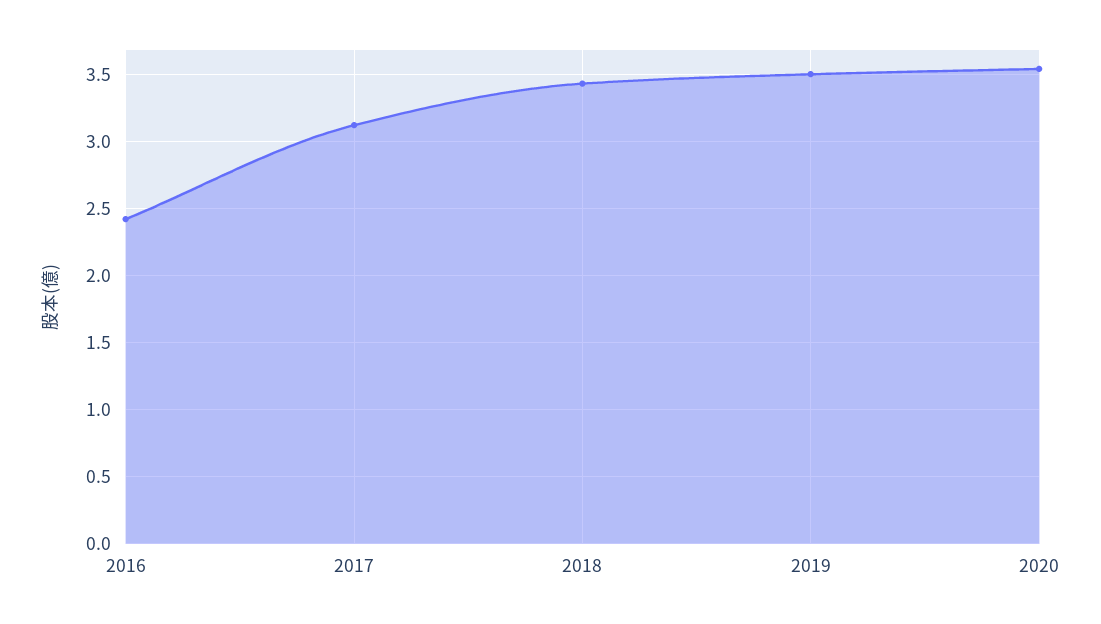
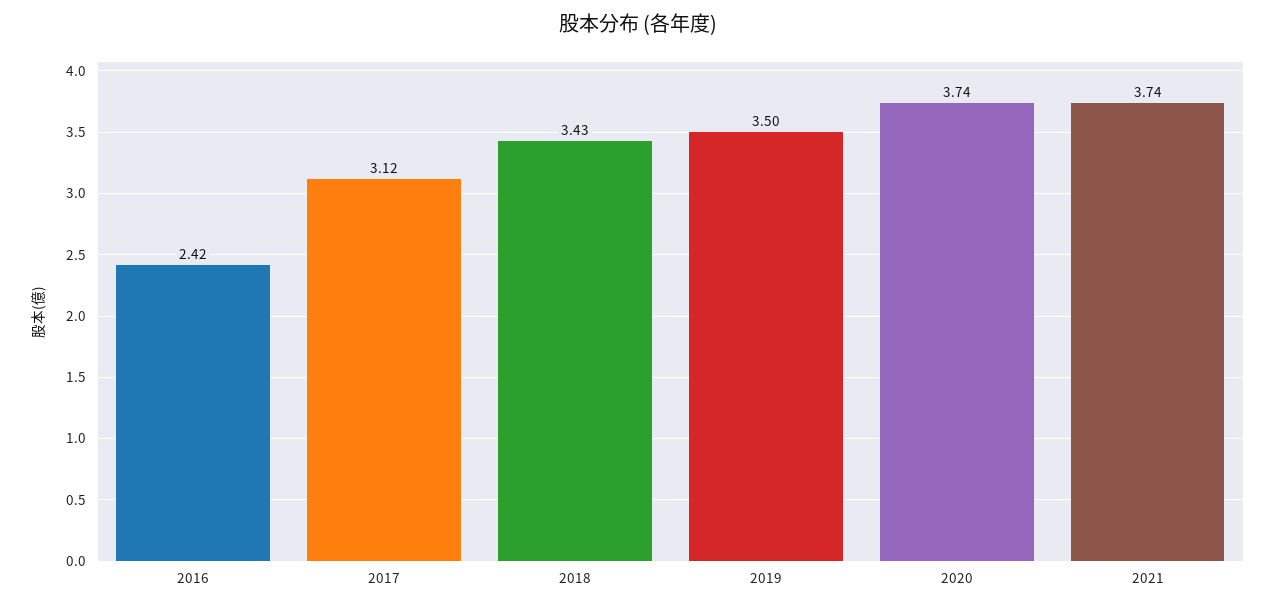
2020: 3.55 -> 3.74
2021: none -> 3.74

